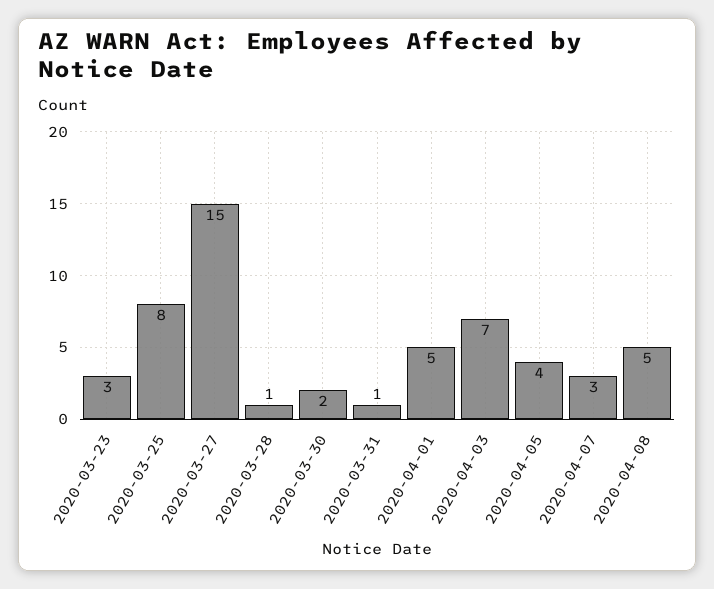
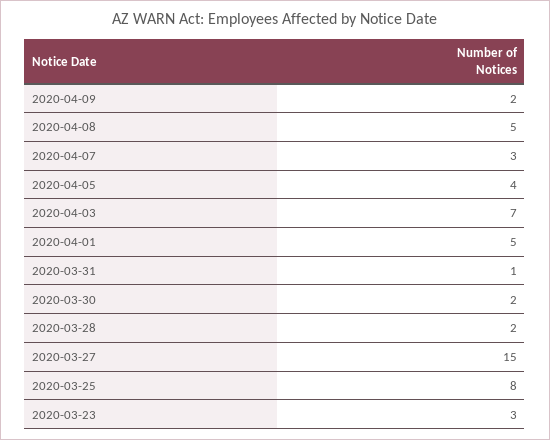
2020-03-28: 1 -> 2
2020-04-09: none -> 2

